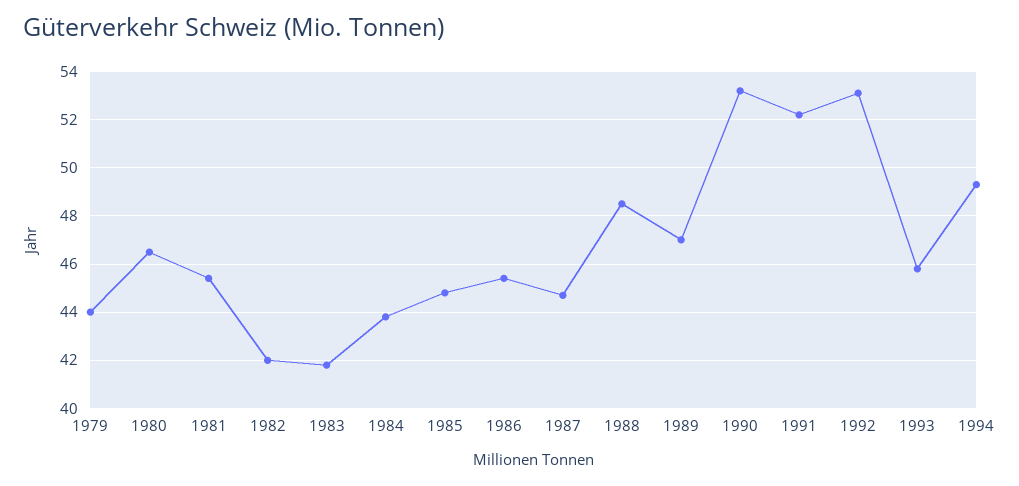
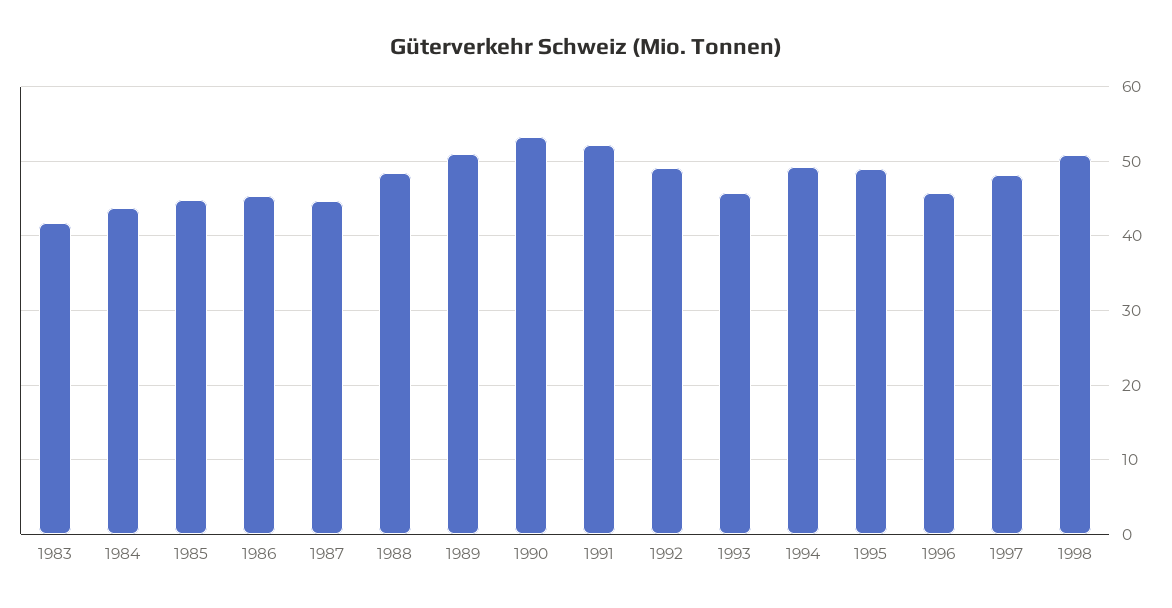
1979: 44 -> none
1980: 46.5 -> none
1981: 45.5 -> none
1982: 42 -> none
1989: 47 -> 51
1992: 53 -> 49
1995: none -> 49
1996: none -> 46
1997: none -> 48
1998: none -> 51

